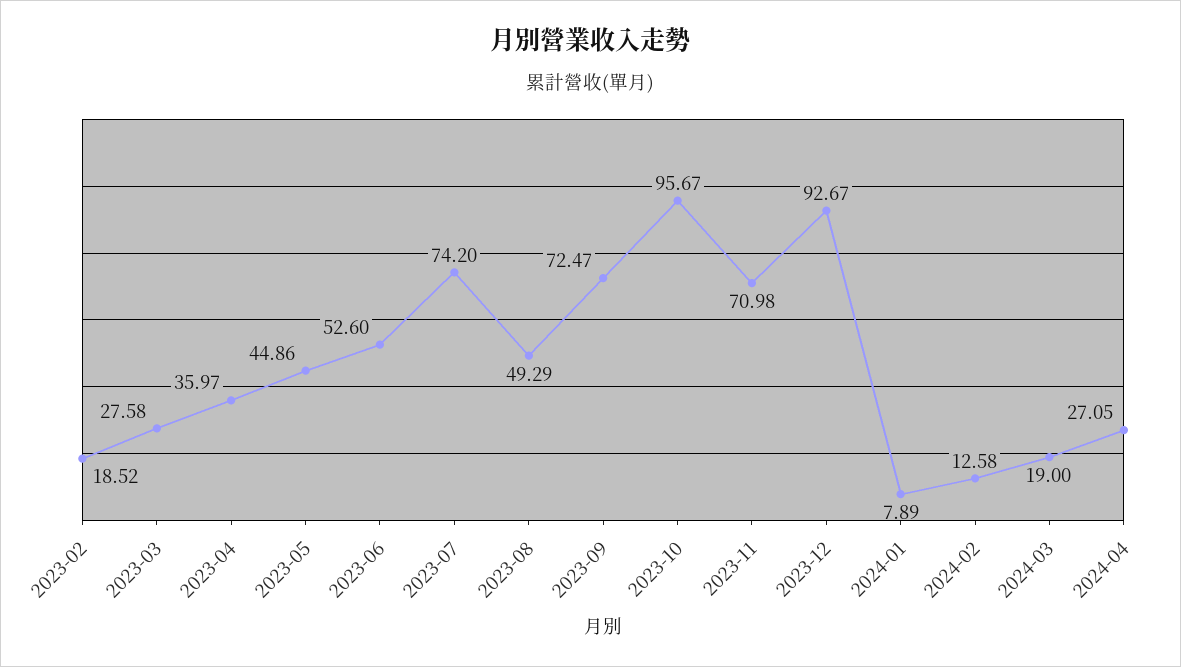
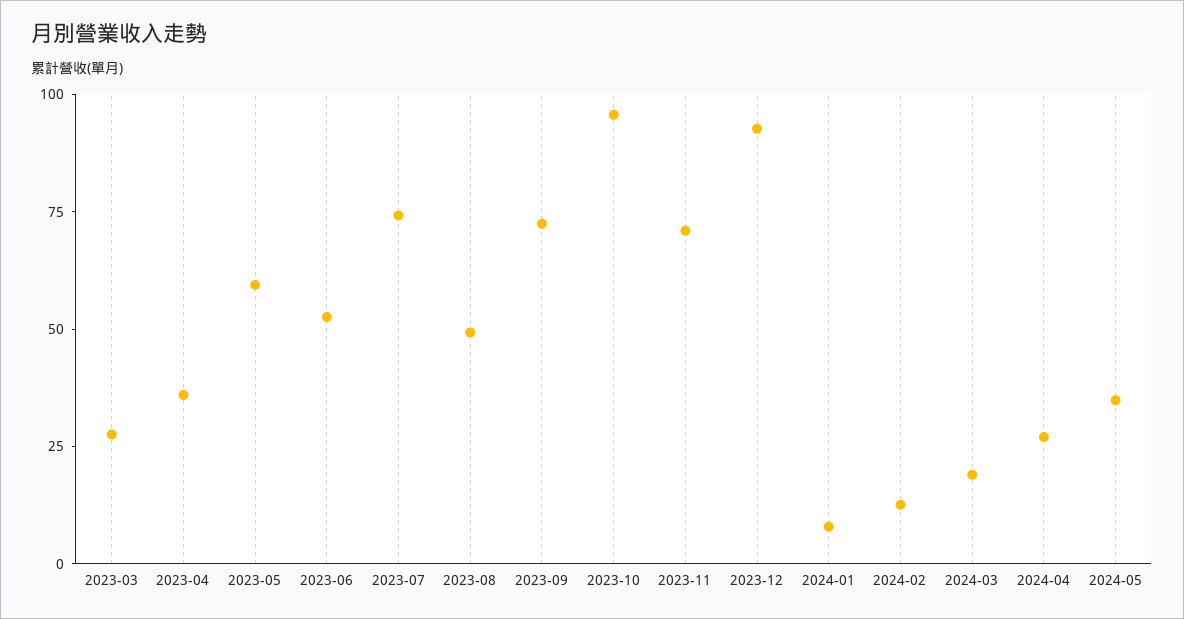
2023-02: 18.52 -> none
2023-05: 44.86 -> 60
2024-05: none -> 35

